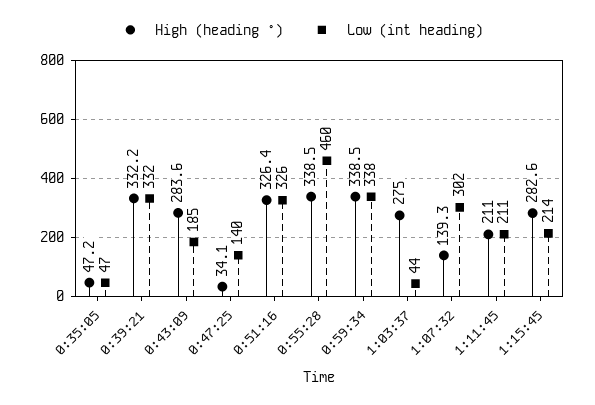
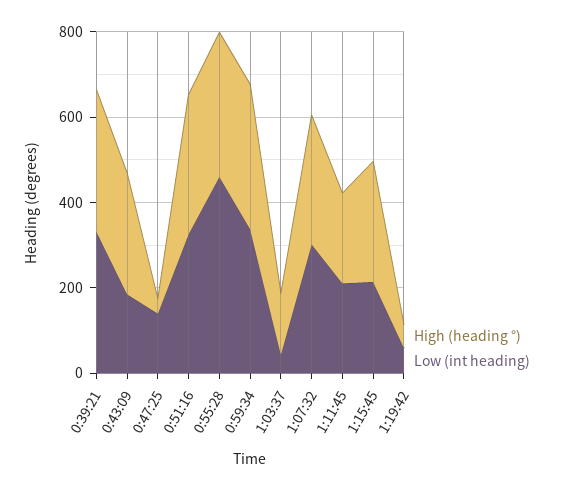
High (heading °), 0:35:05: 47.2 -> none
Low (int heading), 0:35:05: 47 -> none
High (heading °), 1:03:37: 275 -> 150
High (heading °), 1:07:32: 139.3 -> 300
High (heading °), 1:19:42: none -> 50
Low (int heading), 1:19:42: none -> 50

